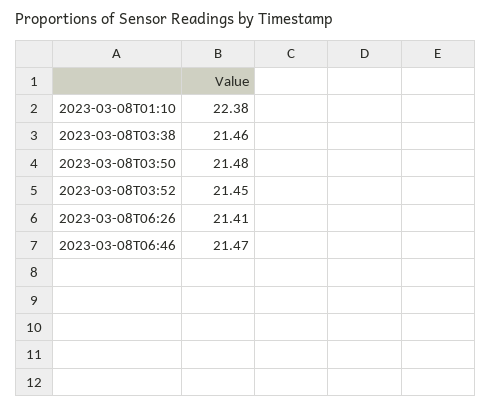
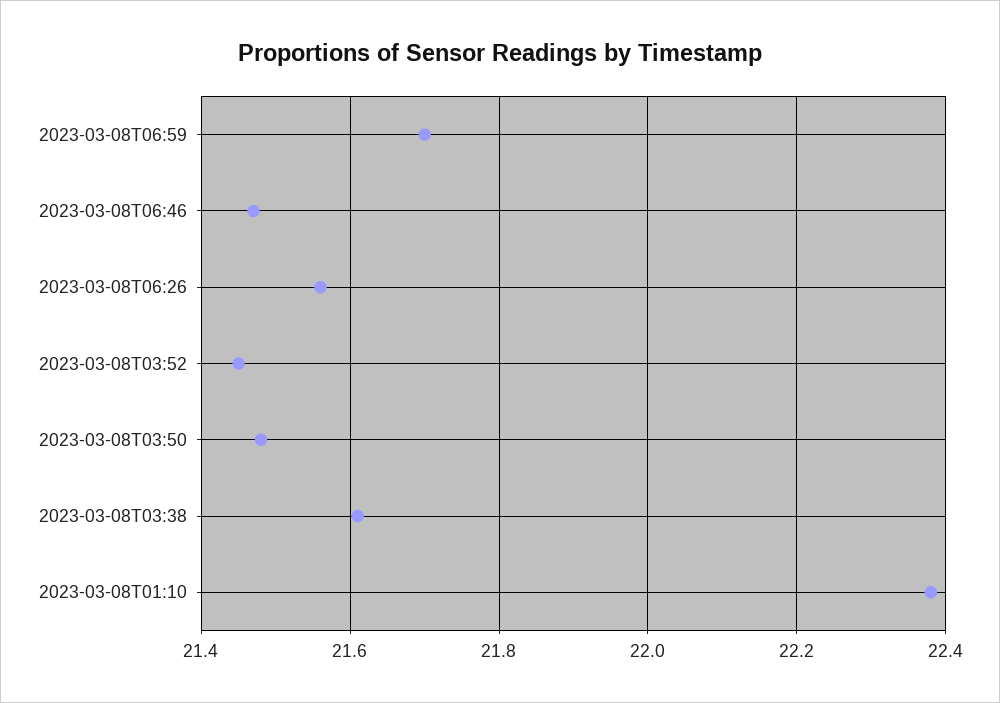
2023-03-08T03:38: 21.46 -> 21.6
2023-03-08T06:26: 21.41 -> 21.55
2023-03-08T06:59: none -> 21.7

